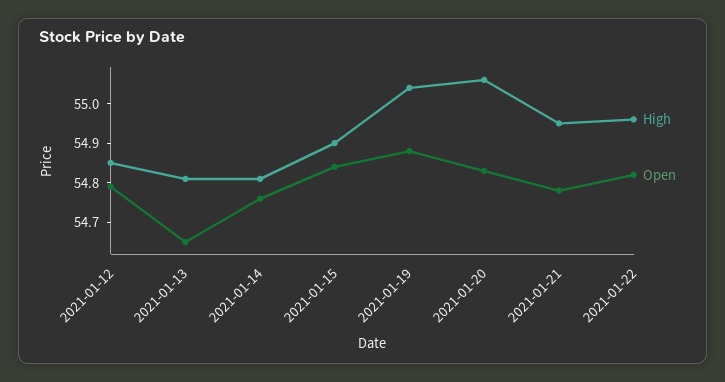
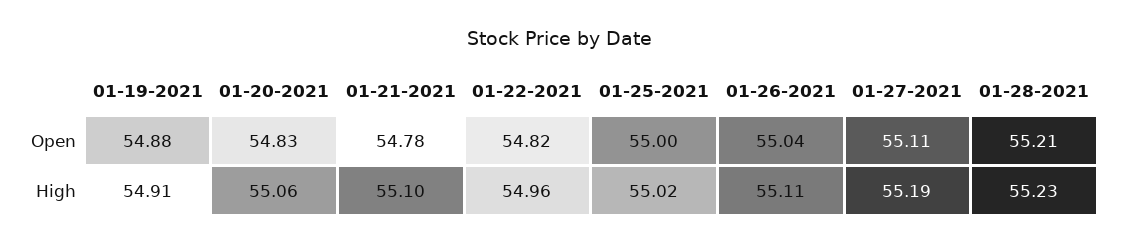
High, 2021-01-12: 54.85 -> none
Open, 2021-01-12: 54.8 -> none
High, 2021-01-13: 54.8 -> none
Open, 2021-01-13: 54.65 -> none
High, 2021-01-14: 54.8 -> none
Open, 2021-01-14: 54.75 -> none
High, 2021-01-15: 54.9 -> none
Open, 2021-01-15: 54.85 -> none
High, 2021-01-19: 55.05 -> 54.91
High, 2021-01-21: 54.95 -> 55.1
Open, 01-25-2021: none -> 55
Open, 01-26-2021: none -> 55.04
Open, 01-27-2021: none -> 55.11
Open, 01-28-2021: none -> 55.21
High, 01-25-2021: none -> 55.02
High, 01-26-2021: none -> 55.11
High, 01-27-2021: none -> 55.19
High, 01-28-2021: none -> 55.23

